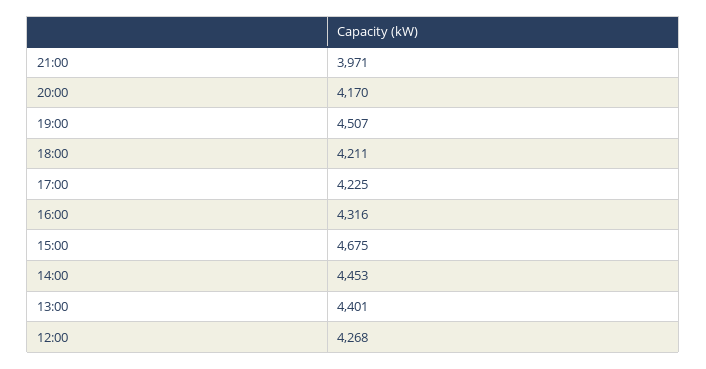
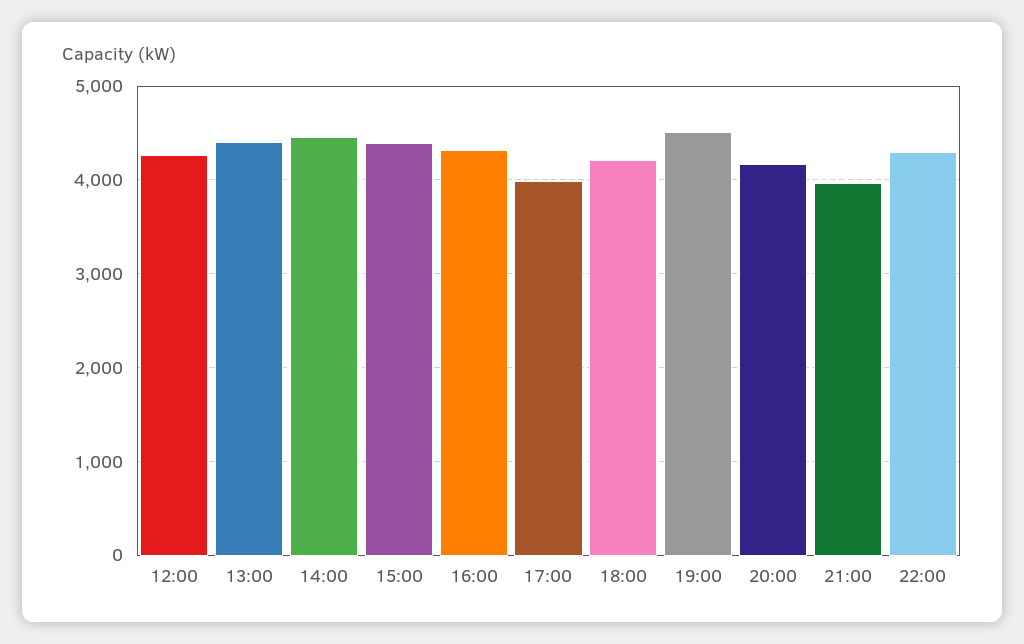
17:00: 4225 -> 4000
15:00: 4675 -> 4400
22:00: none -> 4300

